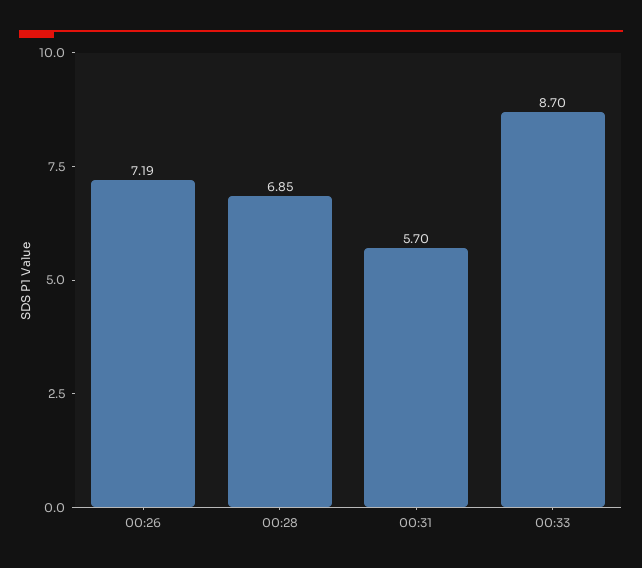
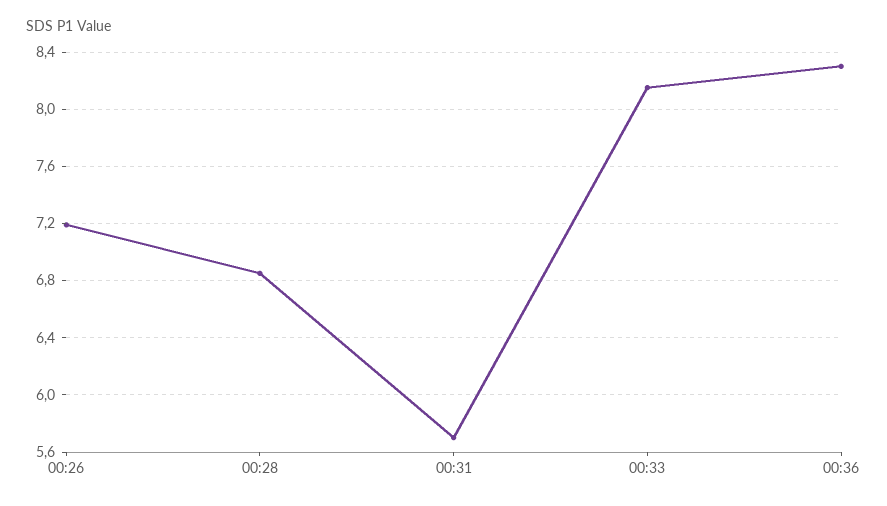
00:33: 8.7 -> 8.15
00:36: none -> 8.3

